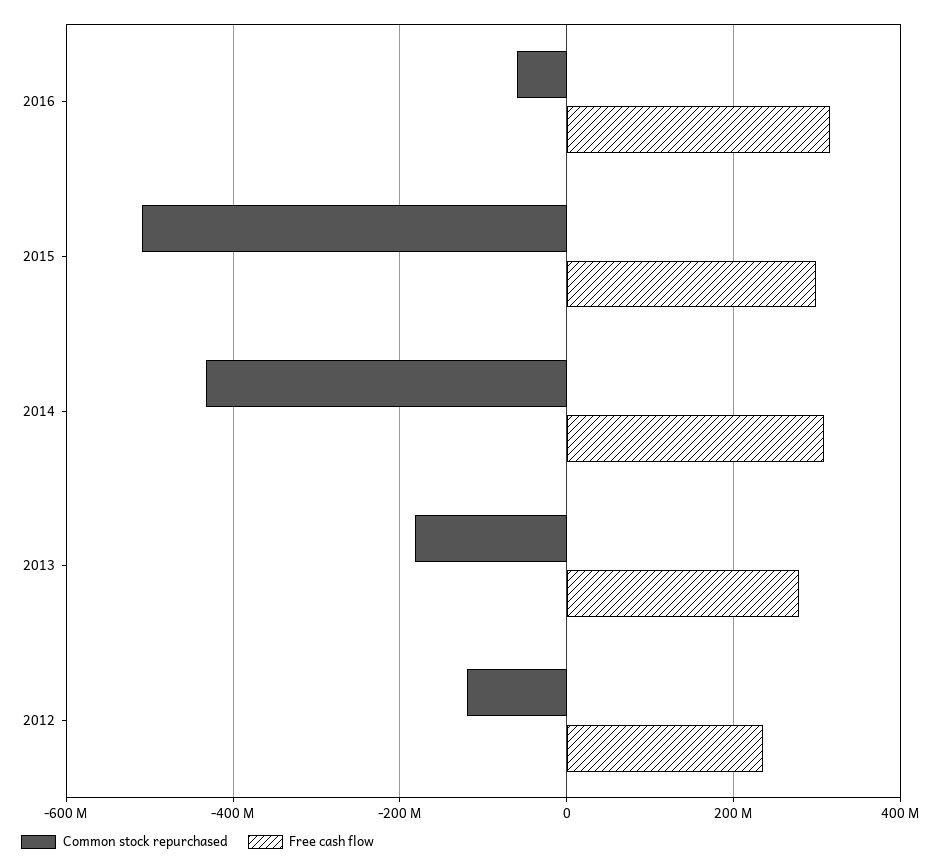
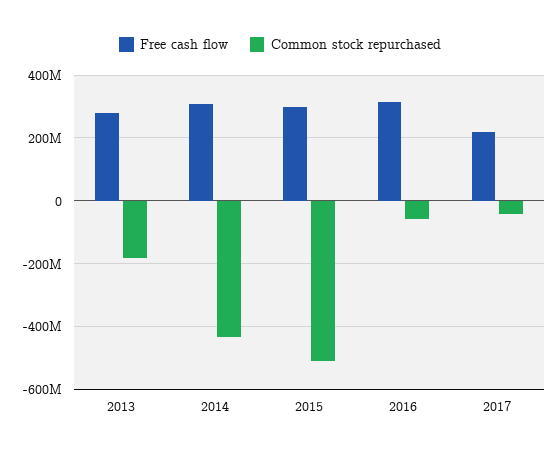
Common stock repurchased, 2012: -120000000 -> none
Free cash flow, 2012: 240000000 -> none
Free cash flow, 2017: none -> 220000000
Common stock repurchased, 2017: none -> -40000000

